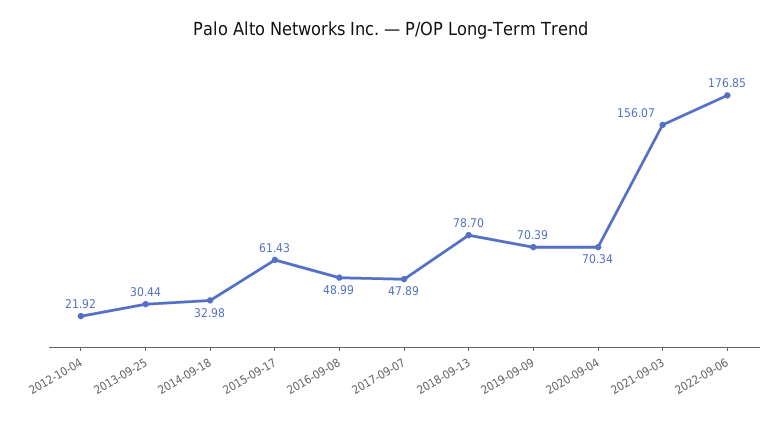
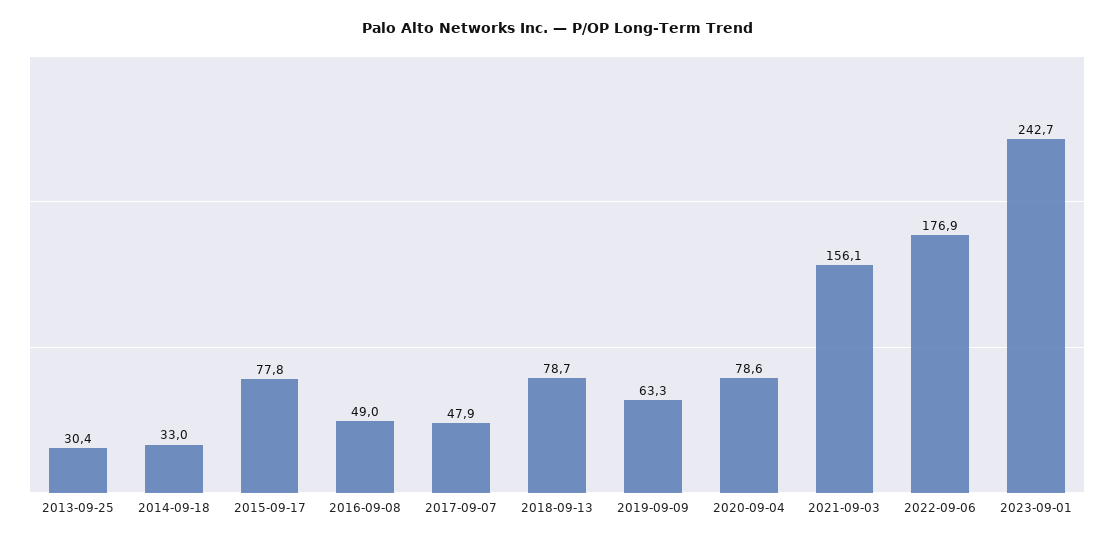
2012-10-04: 21.92 -> none
2015-09-17: 61.43 -> 77.8
2019-09-09: 70.39 -> 63.3
2020-09-04: 70.34 -> 78.6
2023-09-01: none -> 242.7

